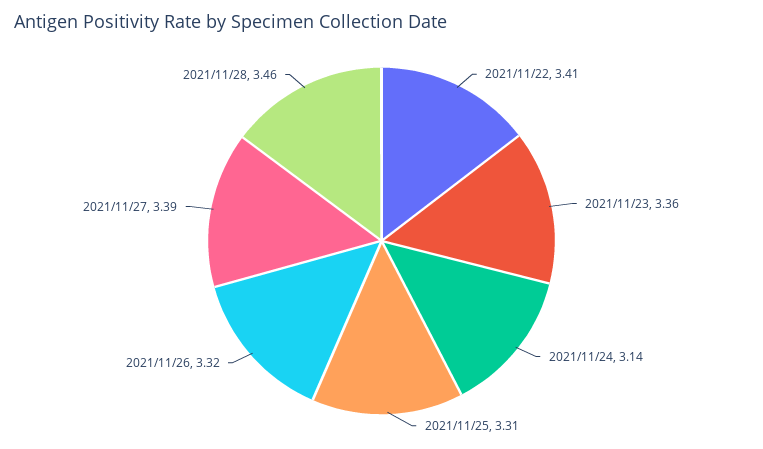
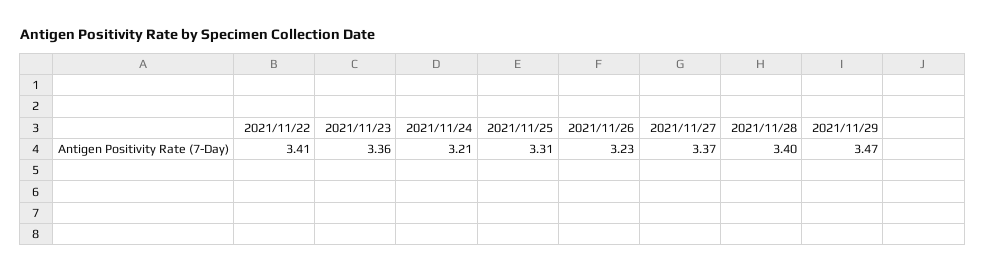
2021/11/24: 3.14 -> 3.21
2021/11/26: 3.32 -> 3.23
2021/11/27: 3.39 -> 3.37
2021/11/28: 3.46 -> 3.4
2021/11/29: none -> 3.47

